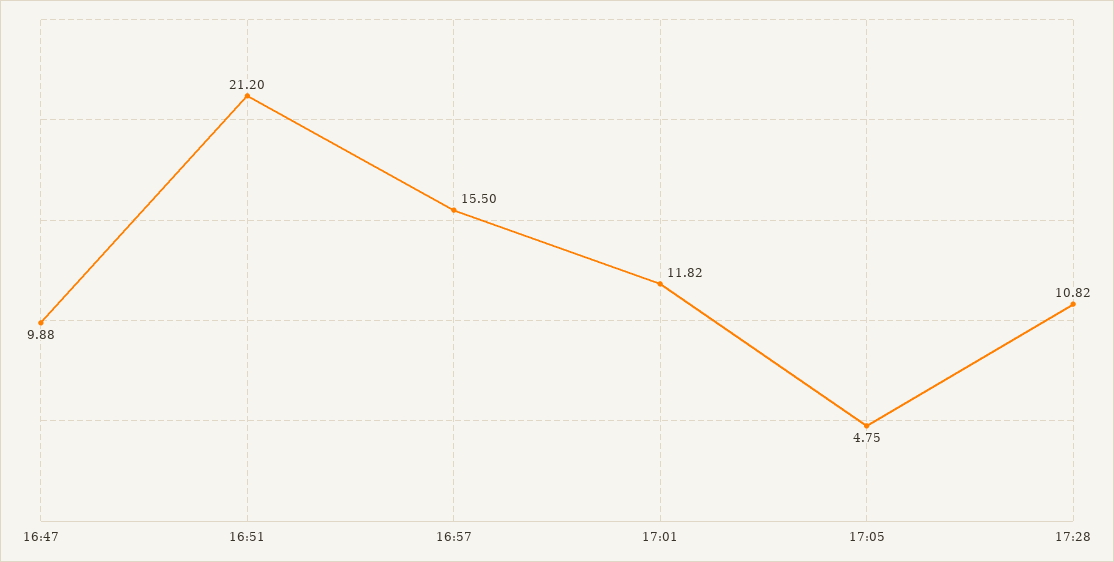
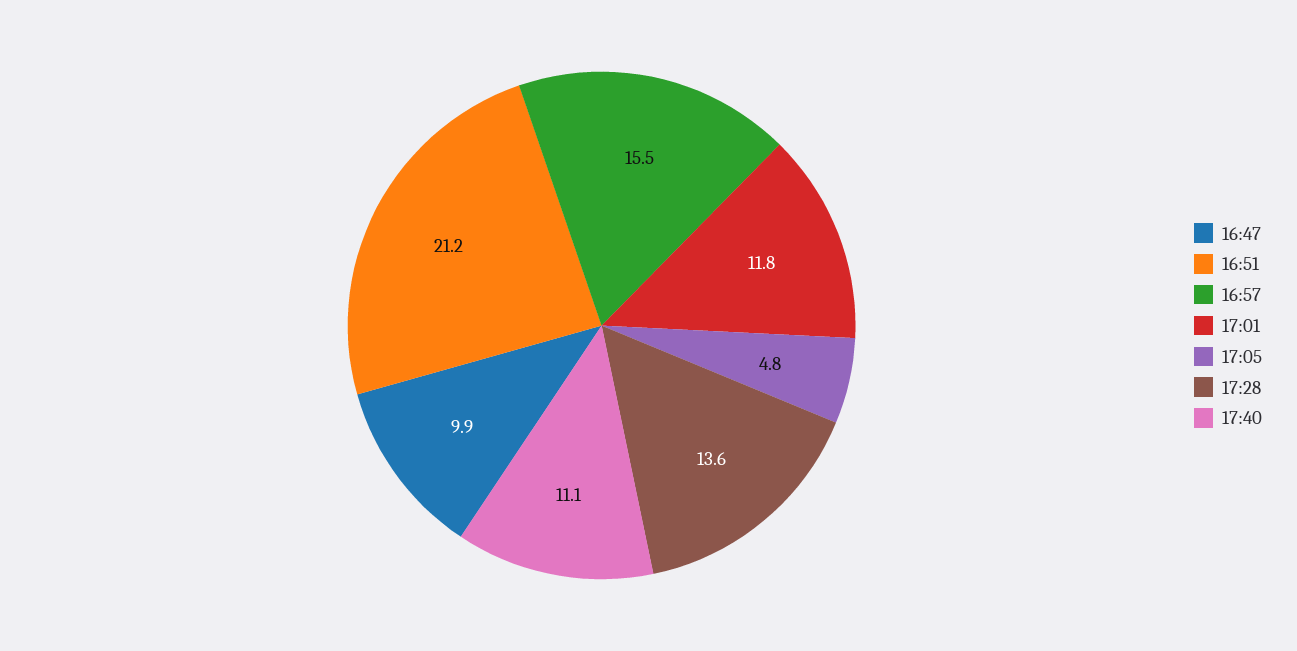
17:28: 10.82 -> 13.6
17:40: none -> 11.1

